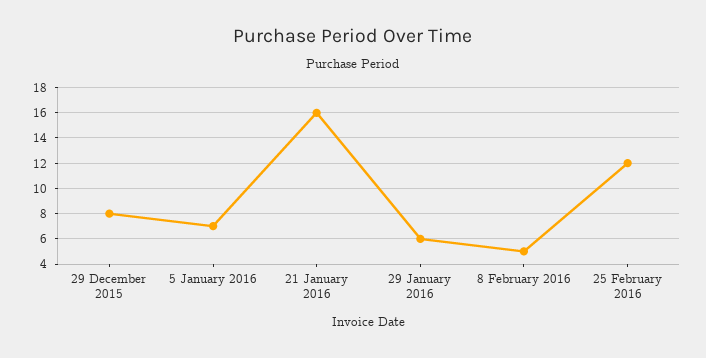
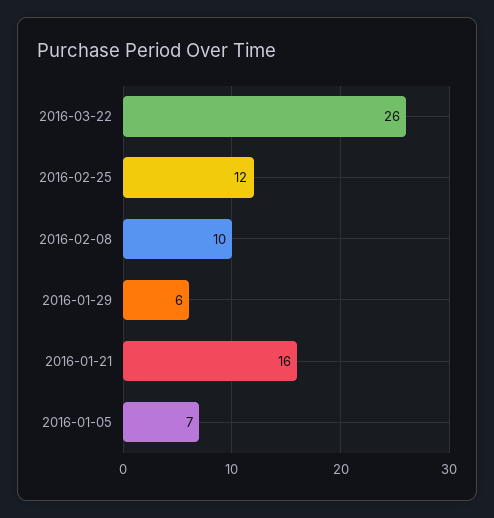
29 December 2015: 8 -> none
8 February 2016: 5 -> 10
2016-03-22: none -> 26

